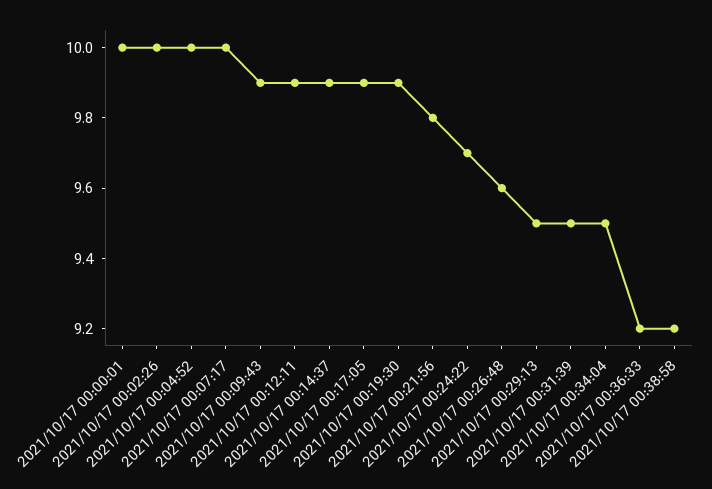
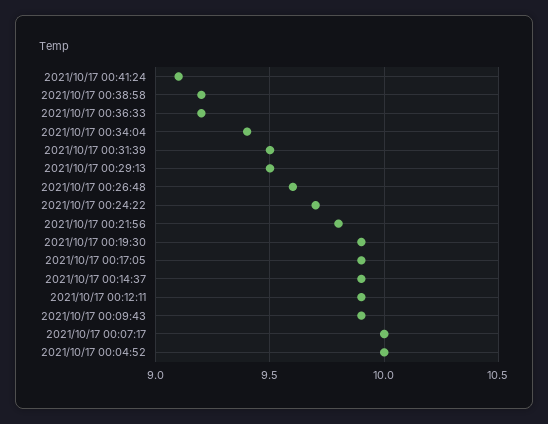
2021/10/17 00:00:01: 10 -> none
2021/10/17 00:02:26: 10 -> none
2021/10/17 00:34:04: 9.5 -> 9.4
2021/10/17 00:41:24: none -> 9.1

